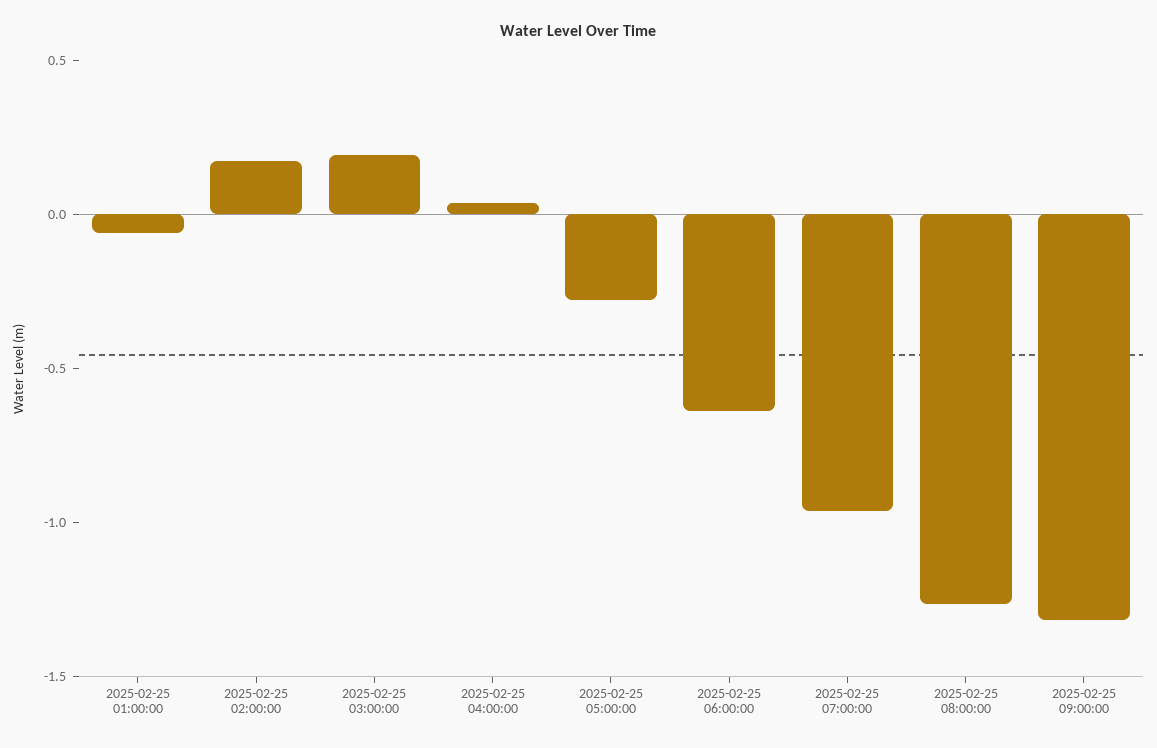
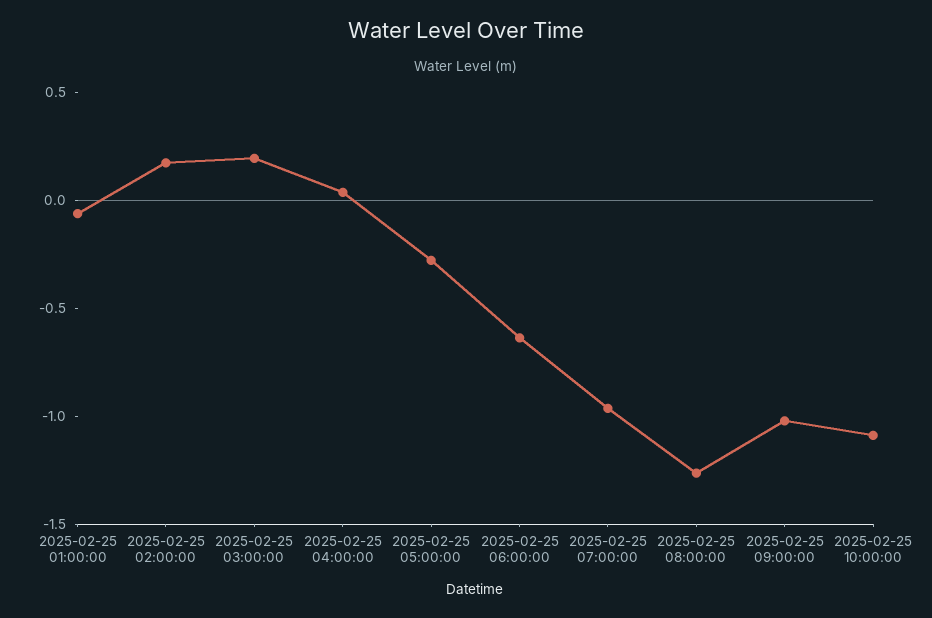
2025-02-25 09:00:00: -1.3 -> -1
2025-02-25 10:00:00: none -> -1.1

